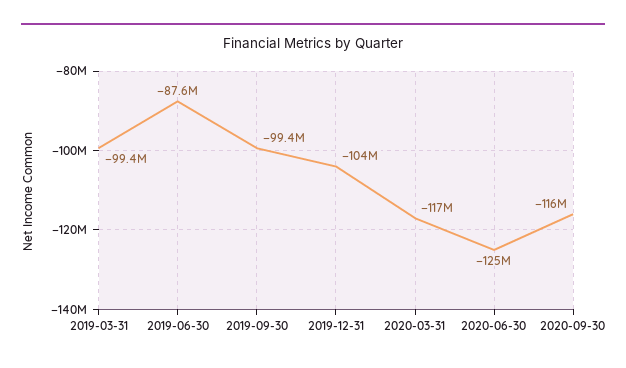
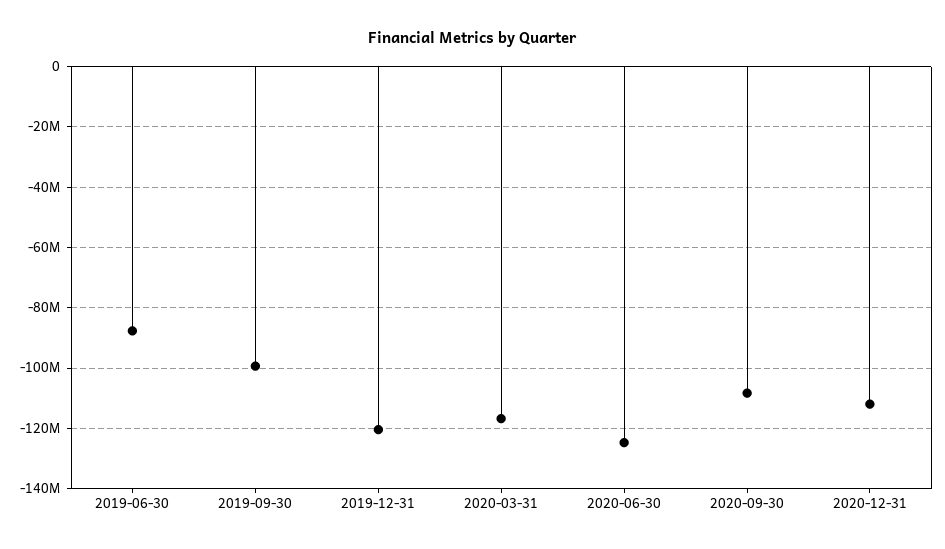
2019-03-31: -99400000 -> none
2019-12-31: -104000000 -> -120000000
2020-09-30: -116000000 -> -108000000
2020-12-31: none -> -112000000

